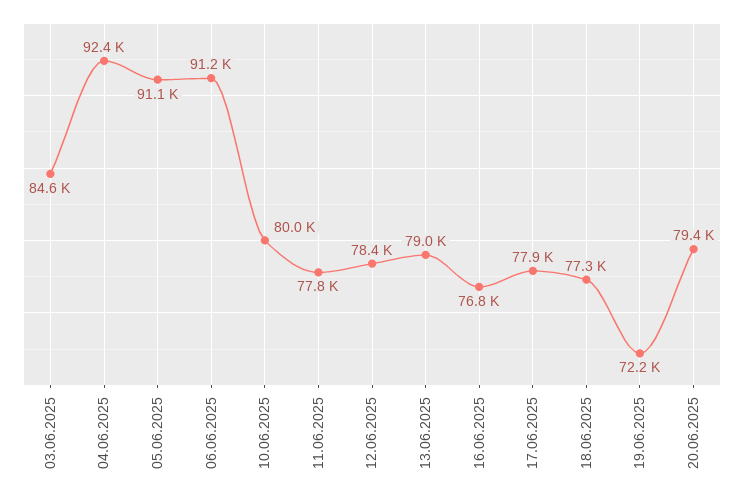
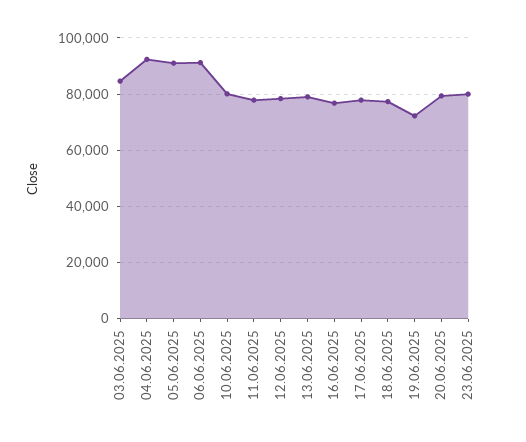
23.06.2025: none -> 80000

